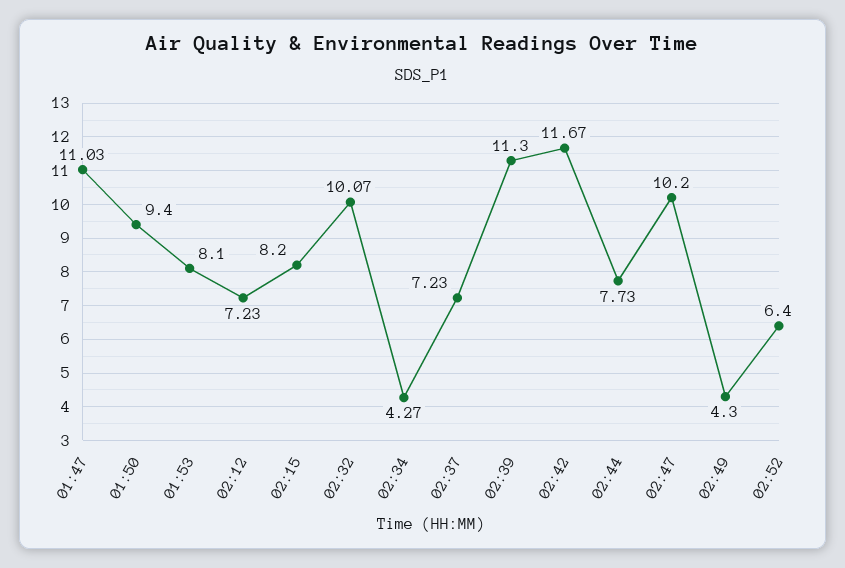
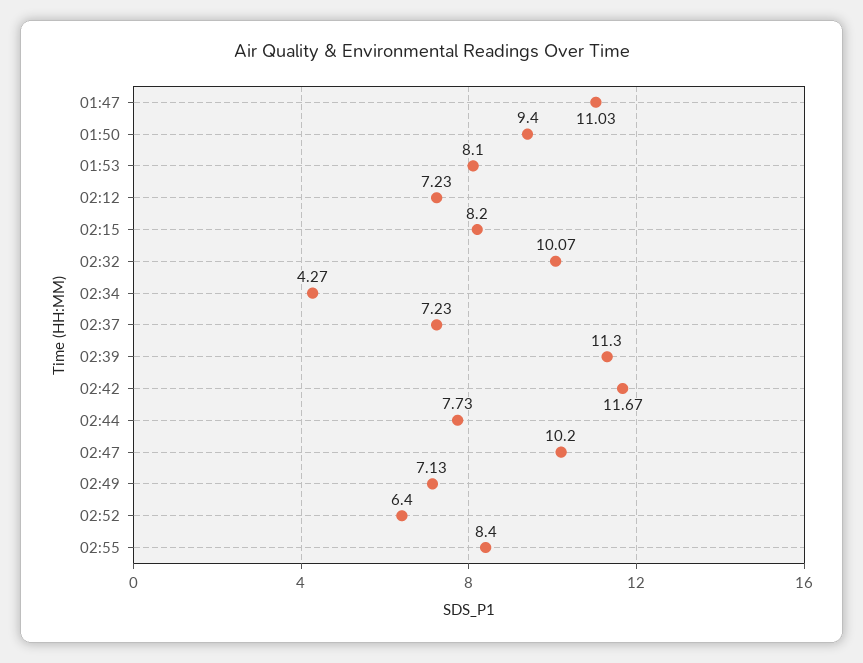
02:49: 4.3 -> 7.13
02:55: none -> 8.4

